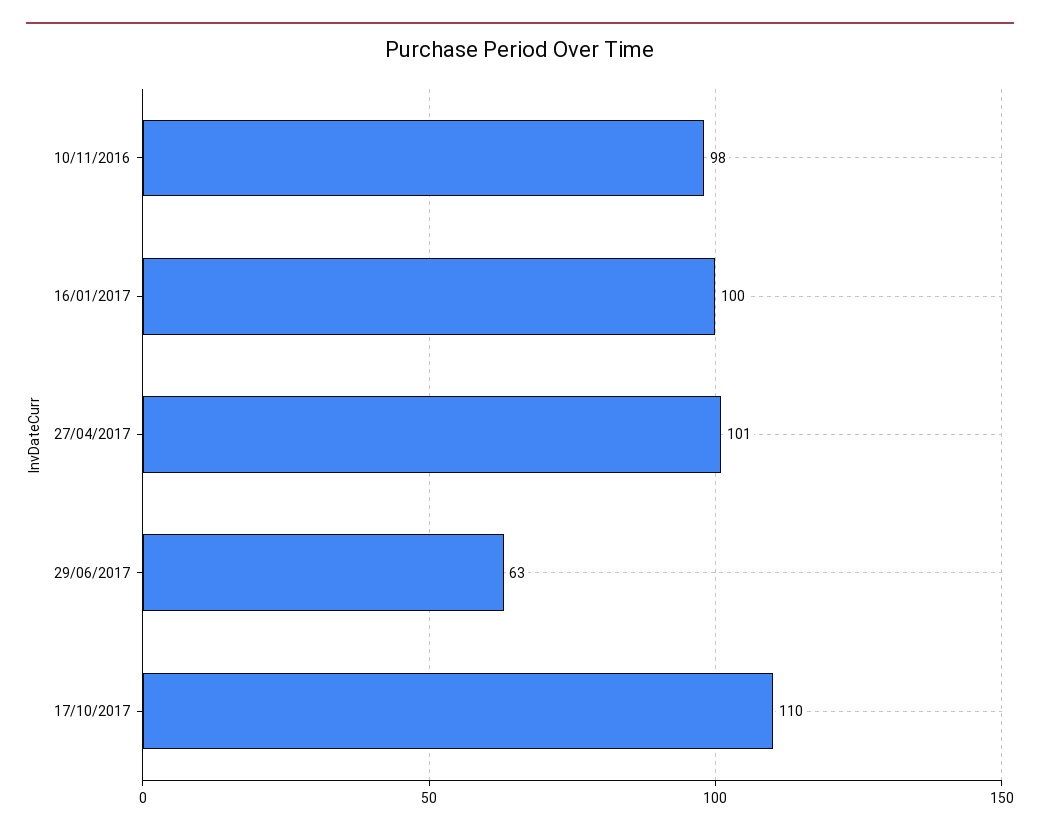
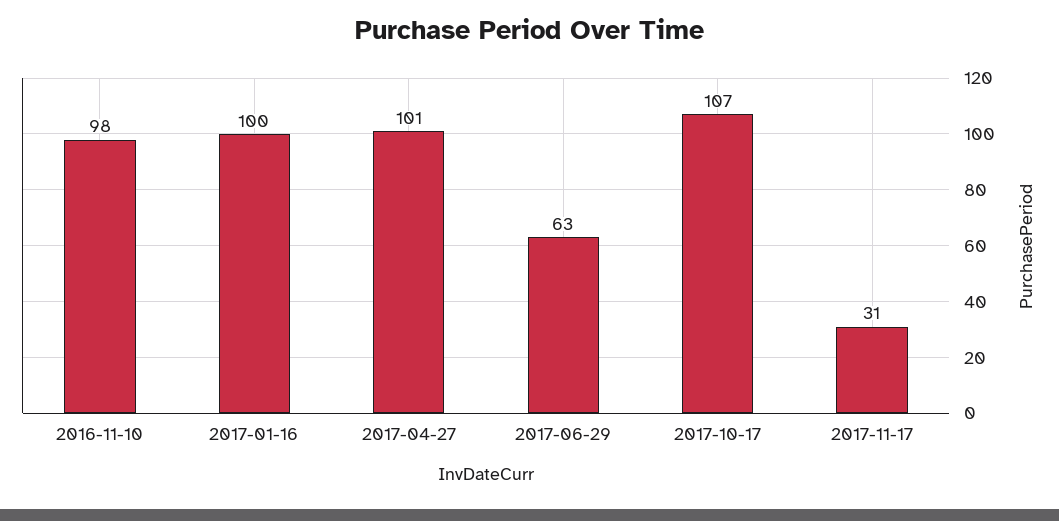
17/10/2017: 110 -> 107
2017-11-17: none -> 31

